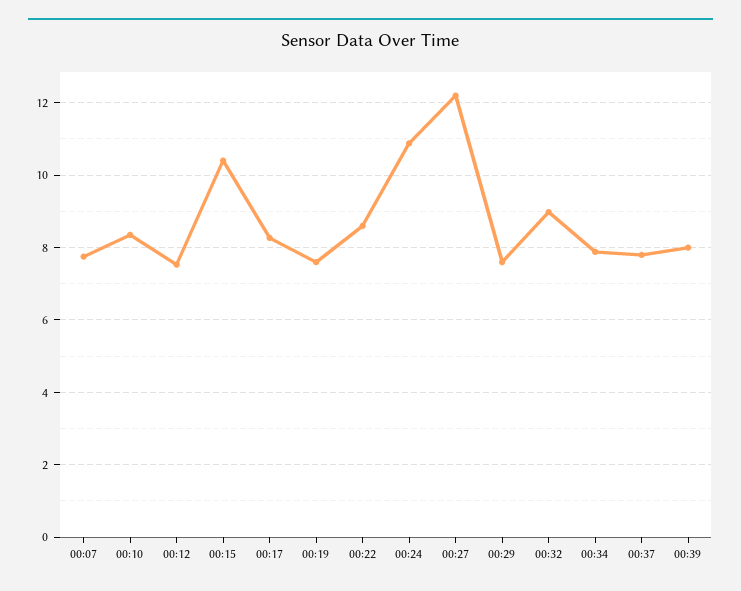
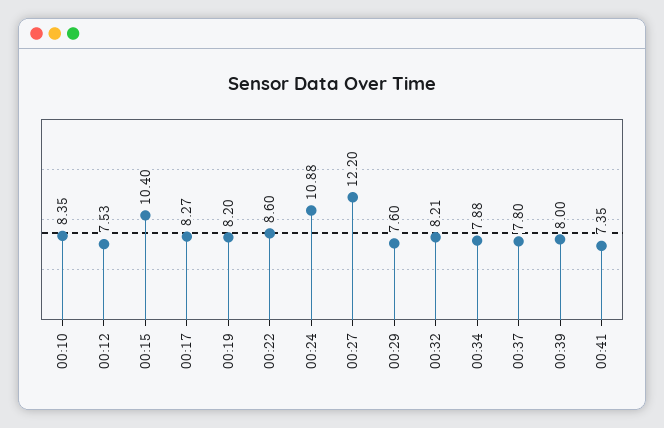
00:07: 7.8 -> none
00:19: 7.6 -> 8.2
00:32: 9 -> 8.21
00:41: none -> 7.35

